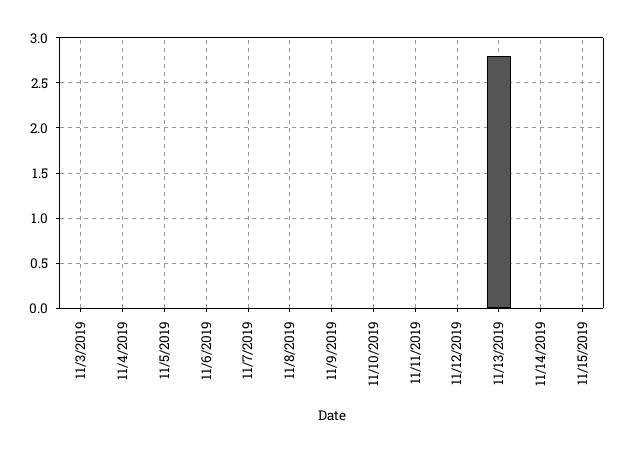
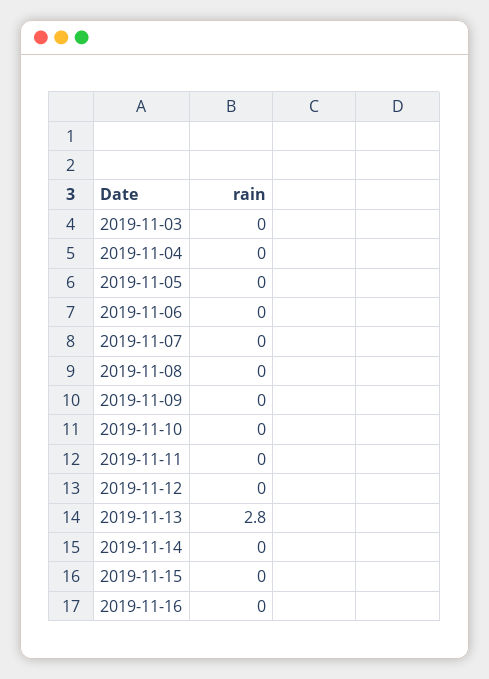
2019-11-16: none -> 0

